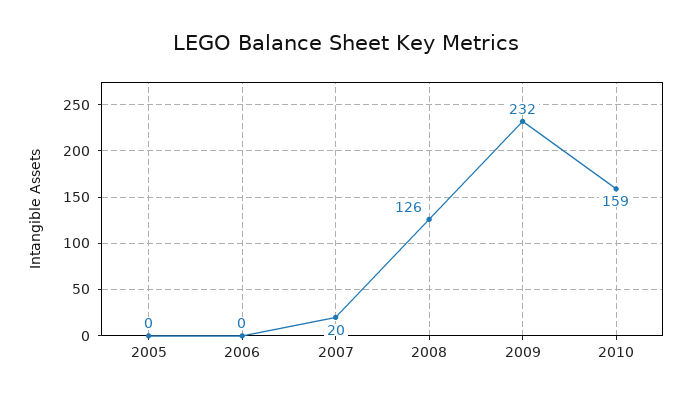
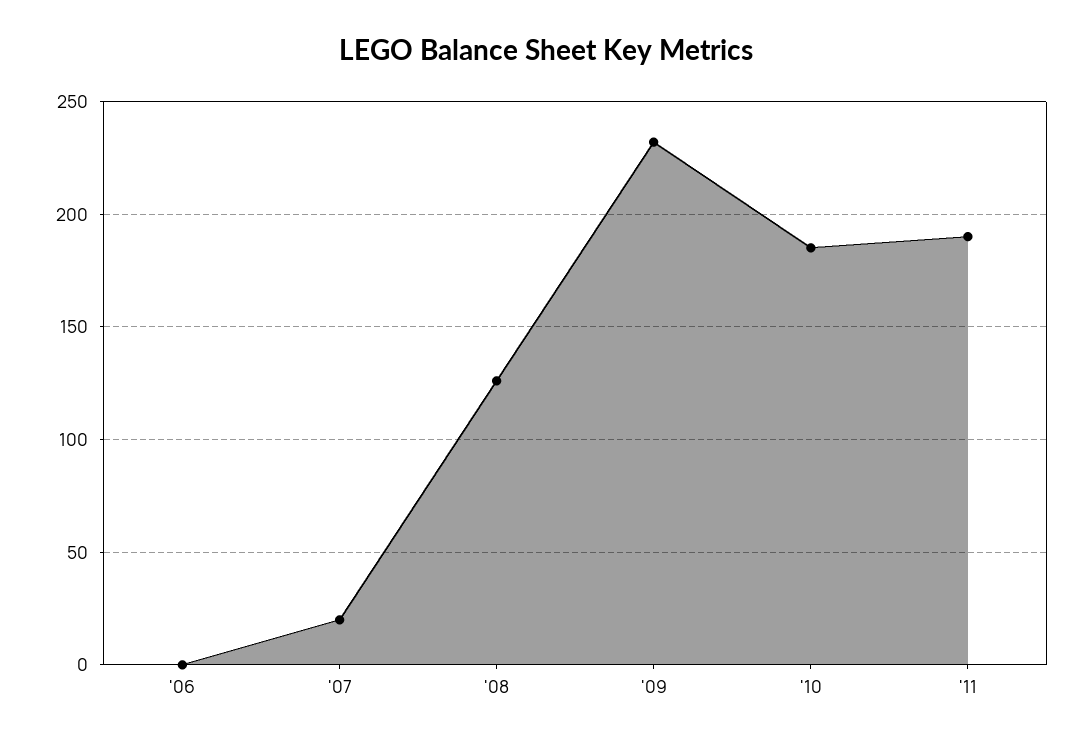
2005: 0 -> none
2010: 159 -> 185
'11: none -> 190

